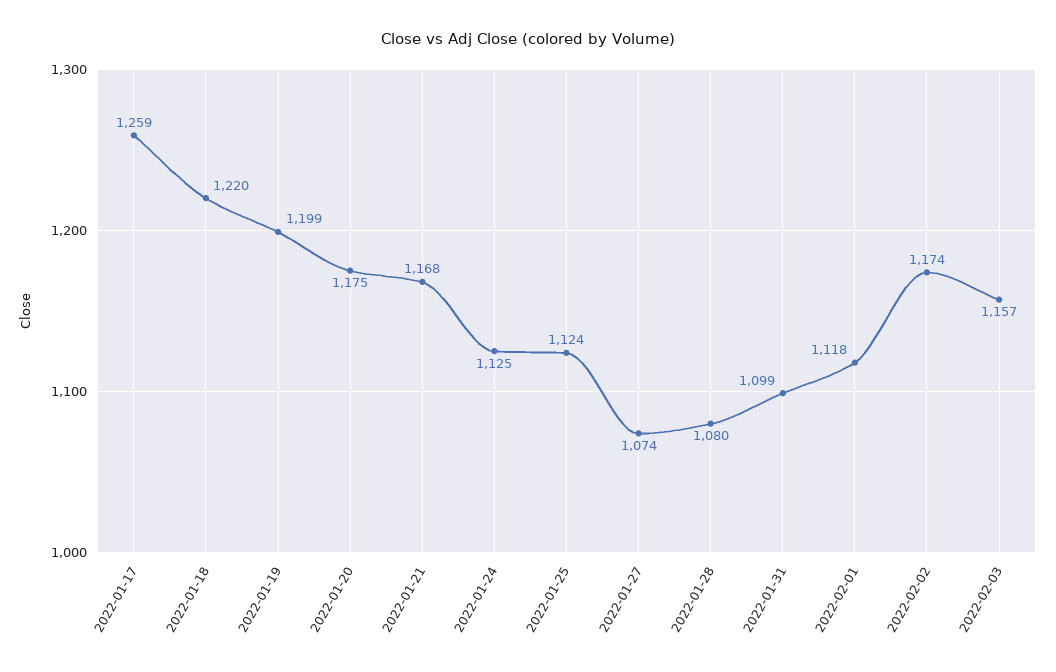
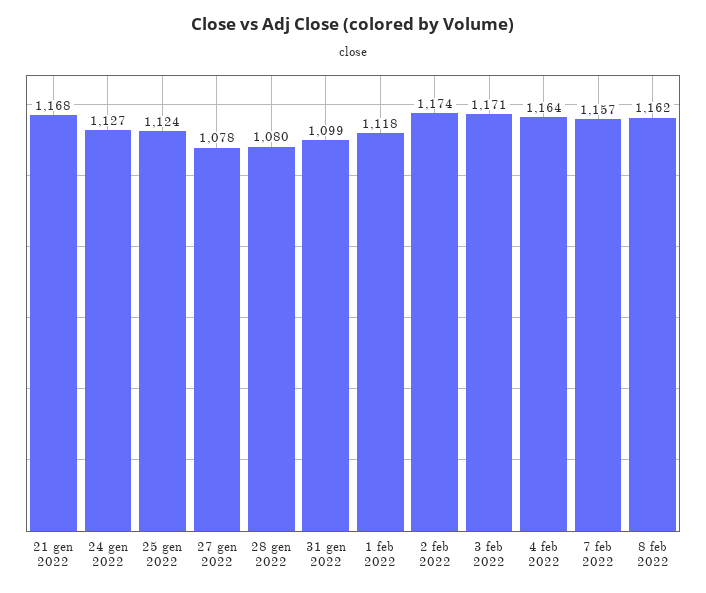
2022-01-17: 1259 -> none
2022-01-18: 1220 -> none
2022-01-19: 1199 -> none
2022-01-20: 1175 -> none
2022-01-24: 1125 -> 1127
2022-01-27: 1074 -> 1078
2022-02-03: 1157 -> 1171
4 feb 2022: none -> 1164
7 feb 2022: none -> 1157
8 feb 2022: none -> 1162

